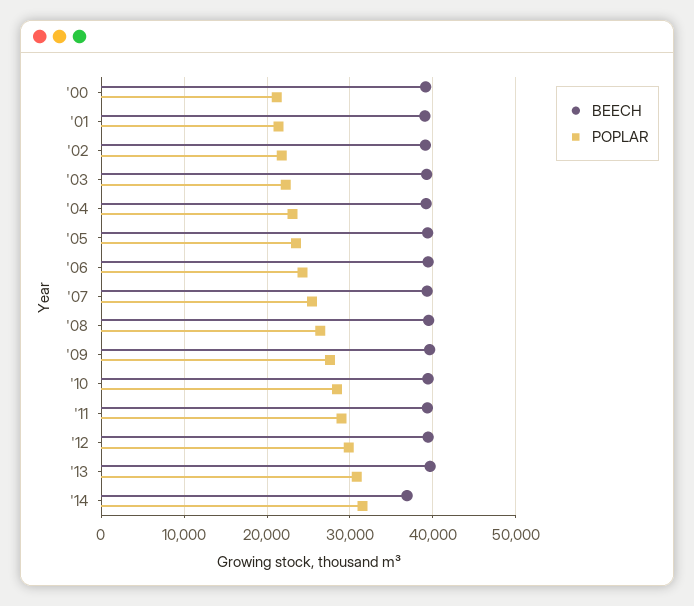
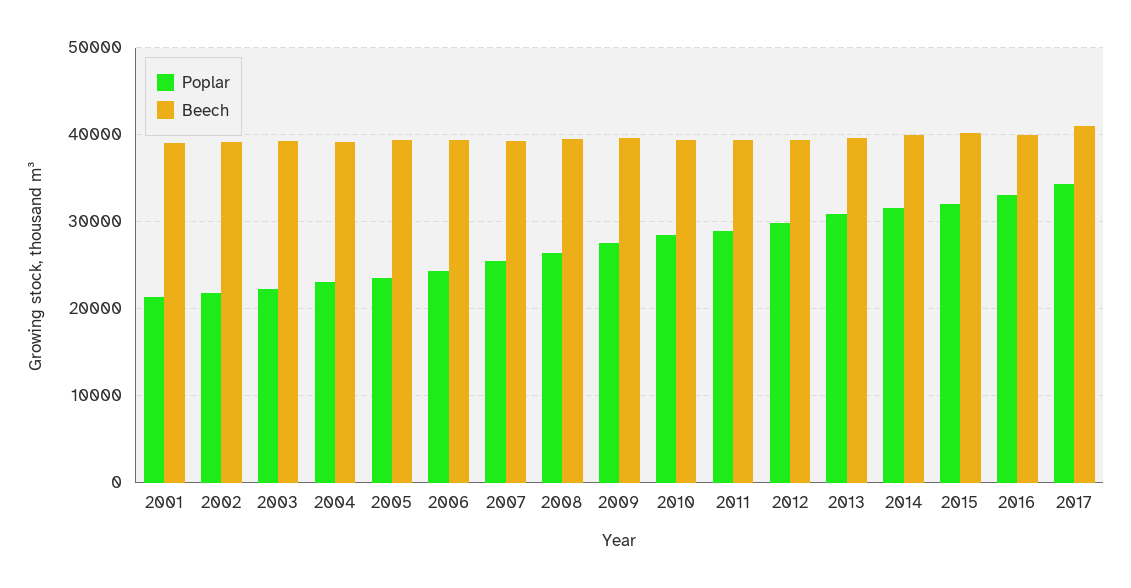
BEECH, '00: 39000 -> none
POPLAR, '00: 21000 -> none
BEECH, '14: 37000 -> 40000
POPLAR, 2015: none -> 32000
BEECH, 2015: none -> 40000
POPLAR, 2016: none -> 33000
BEECH, 2016: none -> 40000
POPLAR, 2017: none -> 34000
BEECH, 2017: none -> 41000

